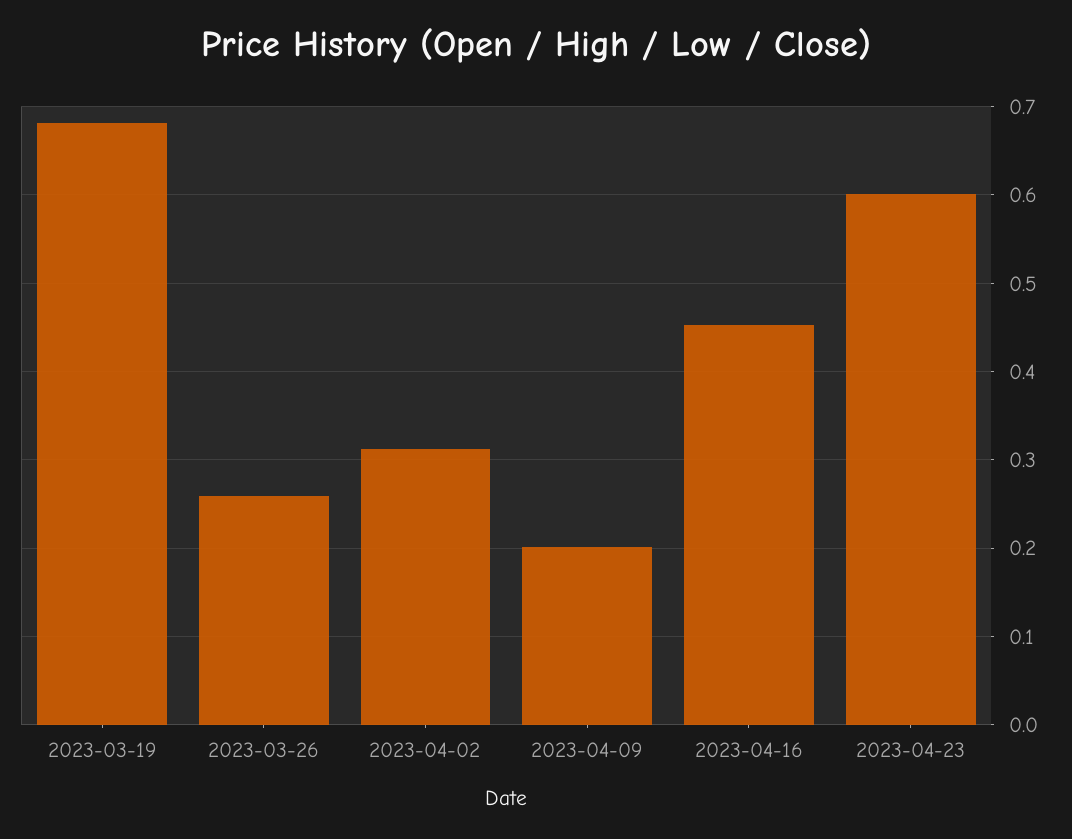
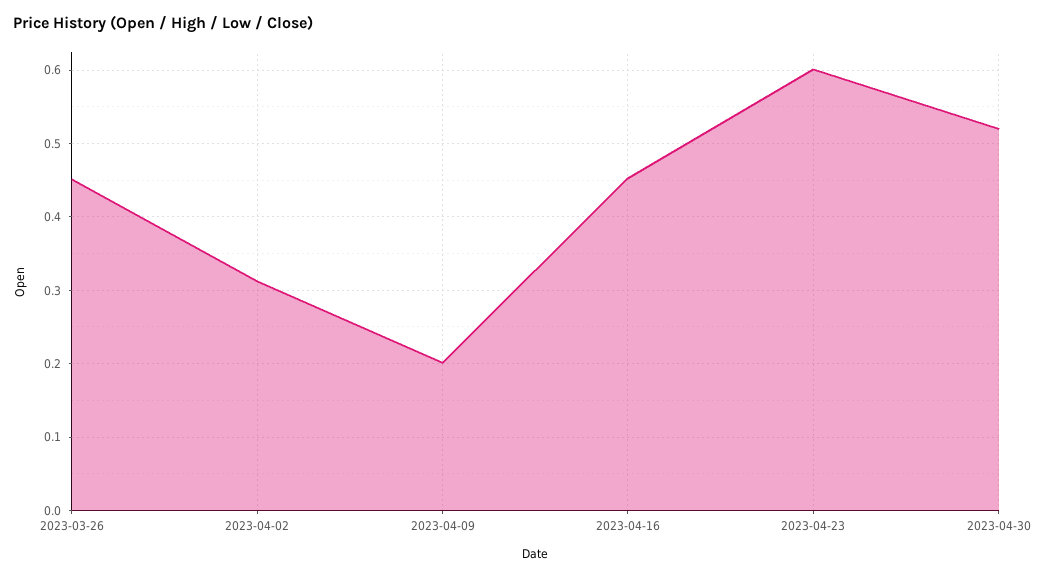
2023-03-19: 0.68 -> none
2023-03-26: 0.26 -> 0.45
2023-04-30: none -> 0.52

